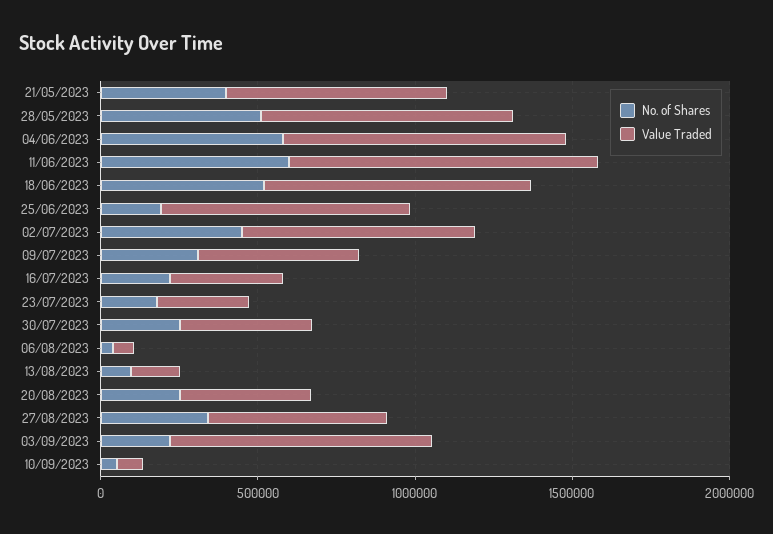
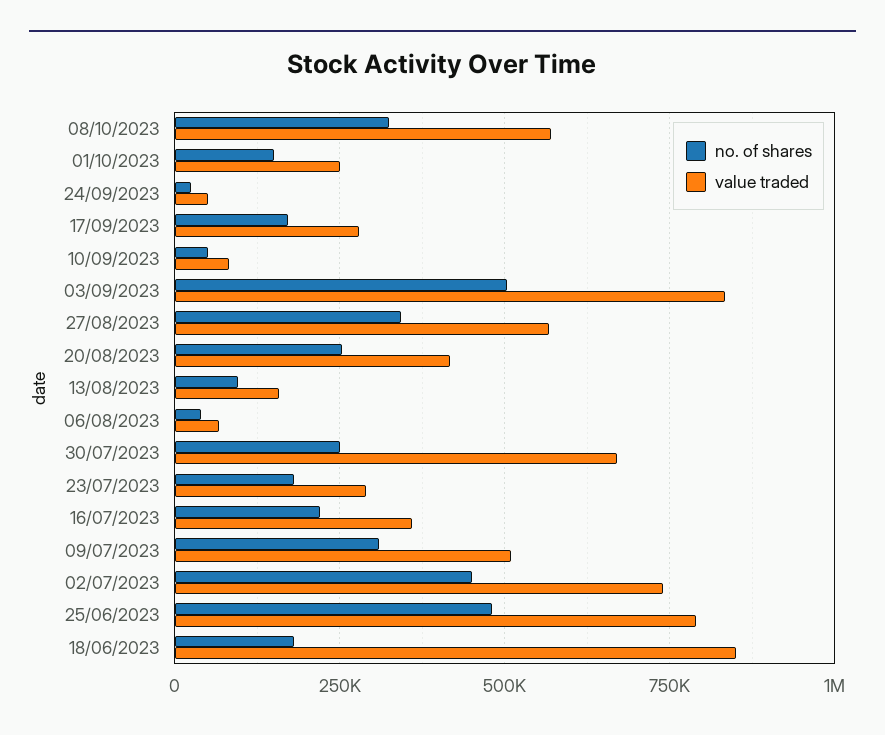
No. of Shares, 21/05/2023: 400000 -> none
Value Traded, 21/05/2023: 700000 -> none
No. of Shares, 28/05/2023: 500000 -> none
Value Traded, 28/05/2023: 800000 -> none
No. of Shares, 04/06/2023: 600000 -> none
Value Traded, 04/06/2023: 900000 -> none
No. of Shares, 11/06/2023: 600000 -> none
Value Traded, 11/06/2023: 1000000 -> none
No. of Shares, 18/06/2023: 500000 -> 175000
No. of Shares, 25/06/2023: 200000 -> 475000
Value Traded, 30/07/2023: 400000 -> 675000
No. of Shares, 03/09/2023: 200000 -> 500000
No. of Shares, 08/10/2023: none -> 325000
Value Traded, 08/10/2023: none -> 575000
No. of Shares, 01/10/2023: none -> 150000
Value Traded, 01/10/2023: none -> 250000
No. of Shares, 24/09/2023: none -> 25000
Value Traded, 24/09/2023: none -> 50000
No. of Shares, 17/09/2023: none -> 175000
Value Traded, 17/09/2023: none -> 275000

